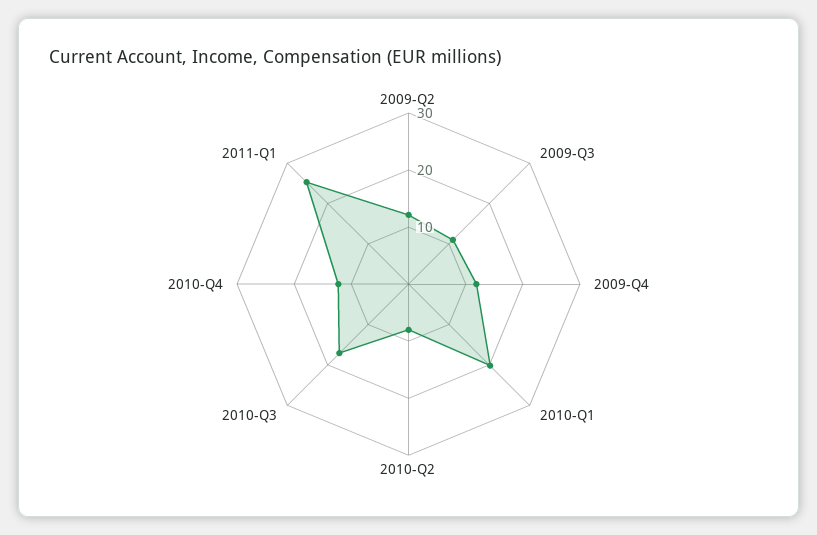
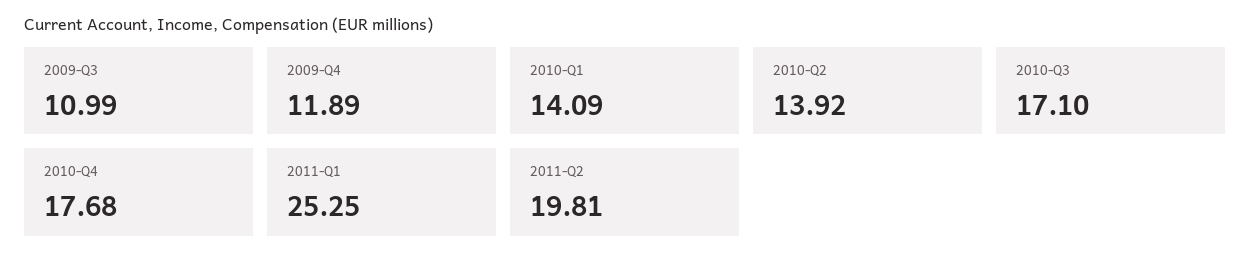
2009-Q2: 12 -> none
2010-Q1: 20 -> 14.09
2010-Q2: 8 -> 13.92
2010-Q4: 12 -> 17.68
2011-Q2: none -> 19.81

